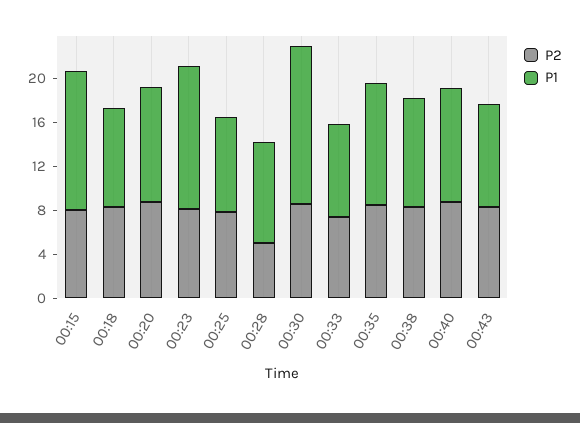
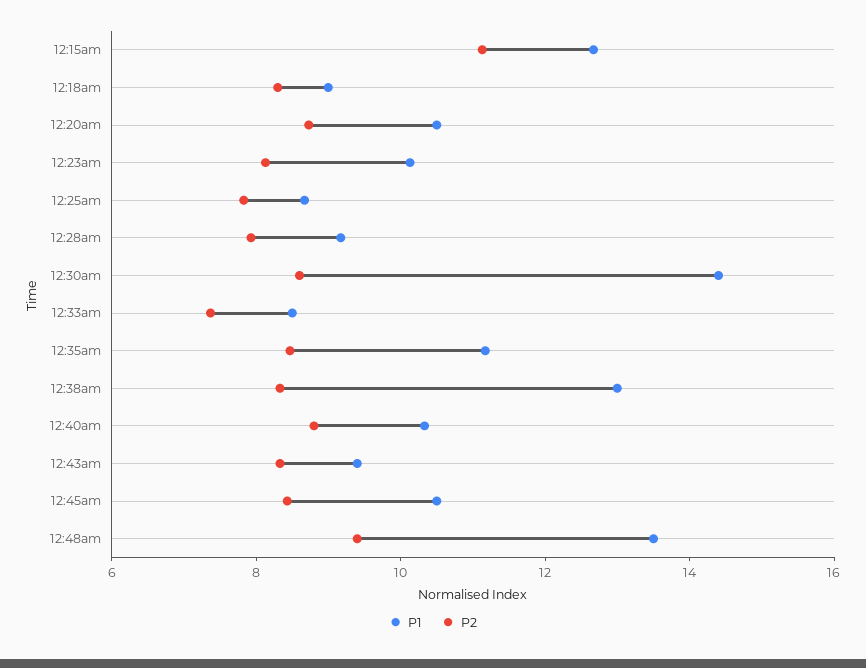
P2, 00:15: 8 -> 11
P1, 00:23: 13 -> 10
P2, 00:28: 5 -> 8
P1, 00:38: 10 -> 13
P1, 12:45am: none -> 10.5
P2, 12:45am: none -> 8.5
P1, 12:48am: none -> 13.5
P2, 12:48am: none -> 9.5

